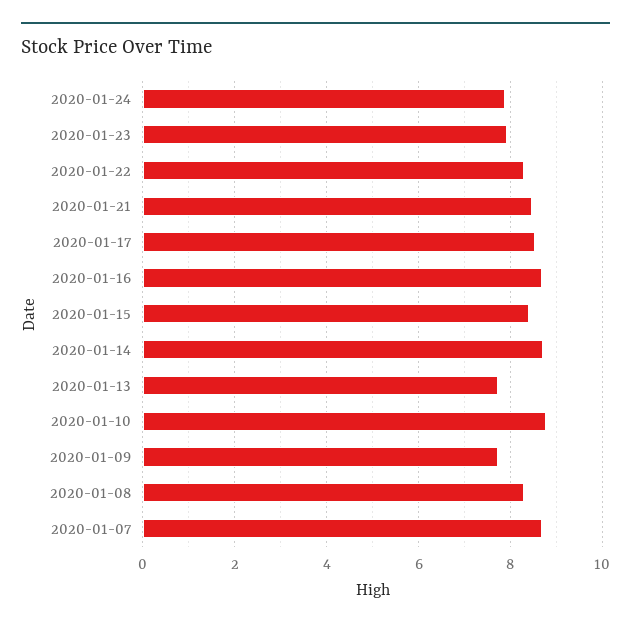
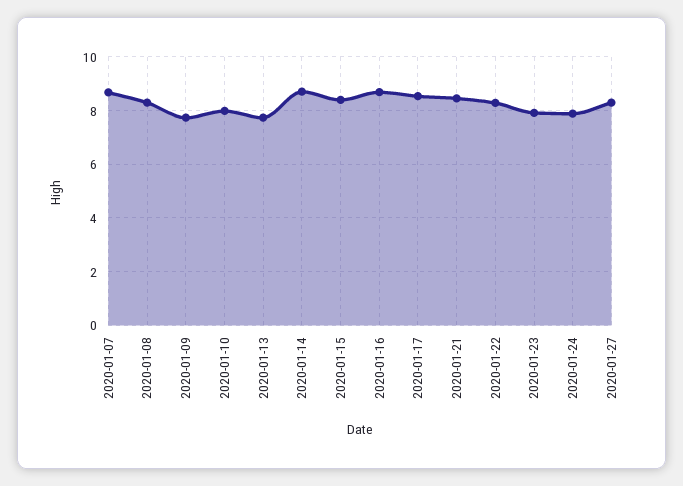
2020-01-10: 8.8 -> 8
2020-01-27: none -> 8.25

